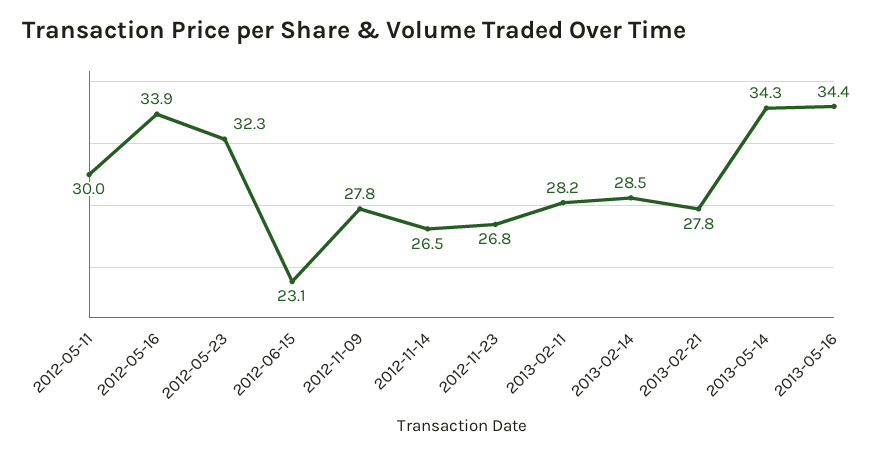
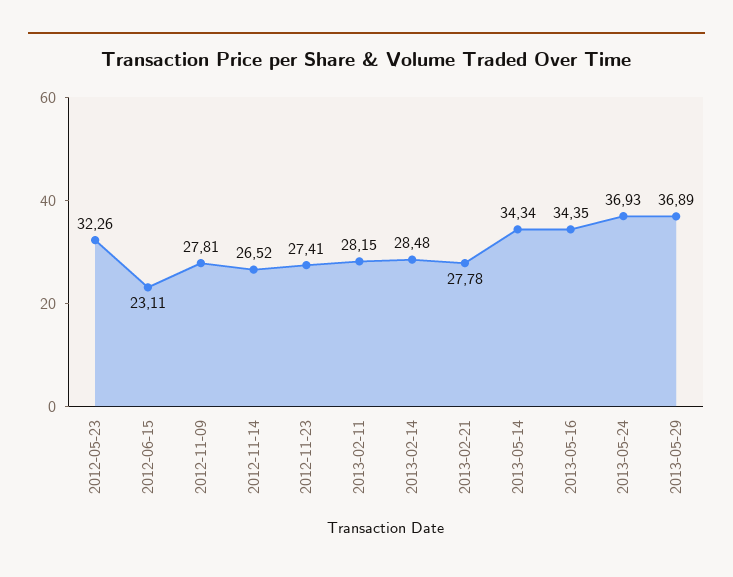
2012-05-11: 30 -> none
2012-05-16: 33.9 -> none
2012-11-23: 26.8 -> 27.41
2013-05-24: none -> 36.93
2013-05-29: none -> 36.89

